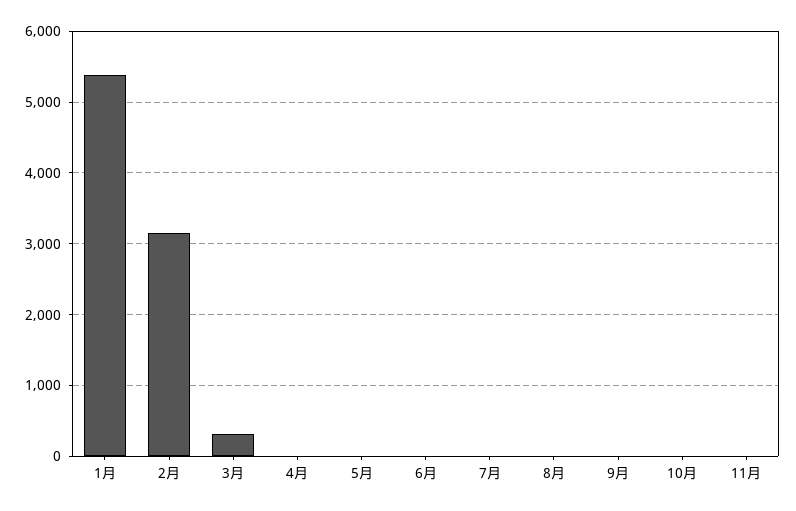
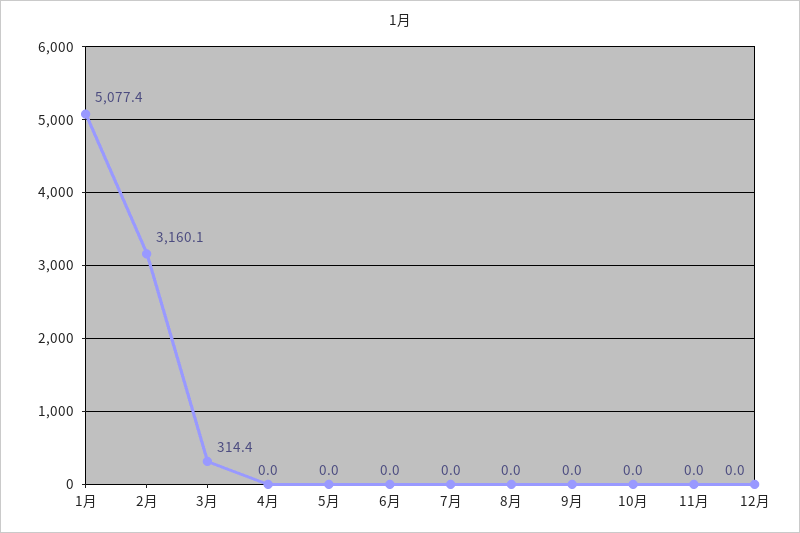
1月: 5400 -> 5077.4
12月: none -> 0

